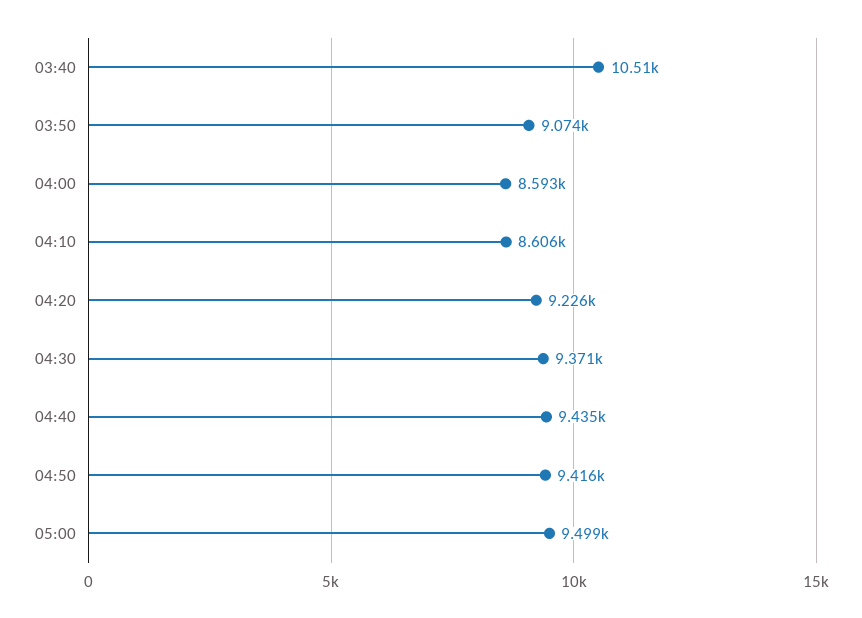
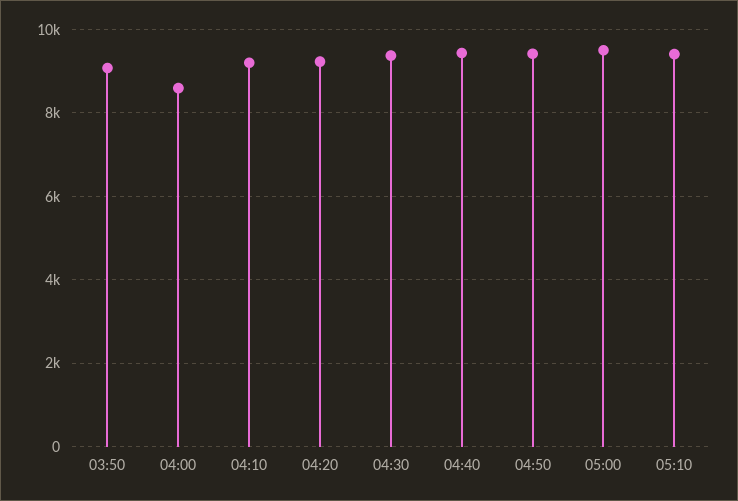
03:40: 10510 -> none
04:10: 8606 -> 9200
05:10: none -> 9400

